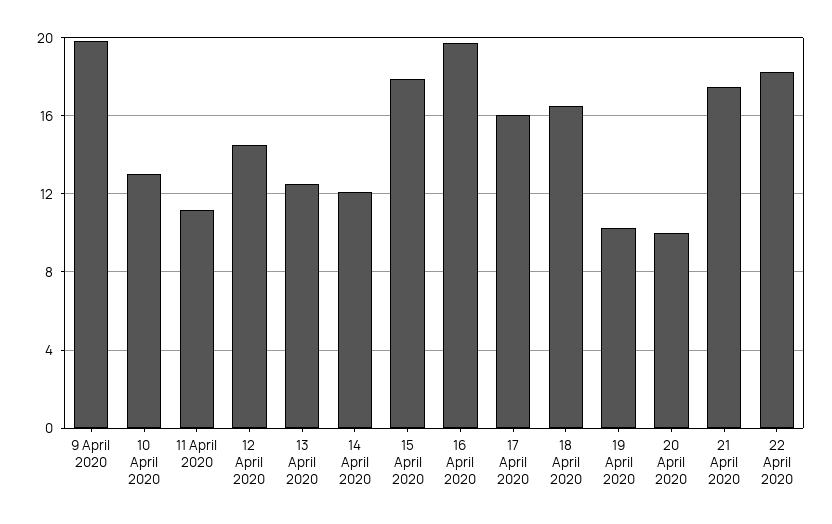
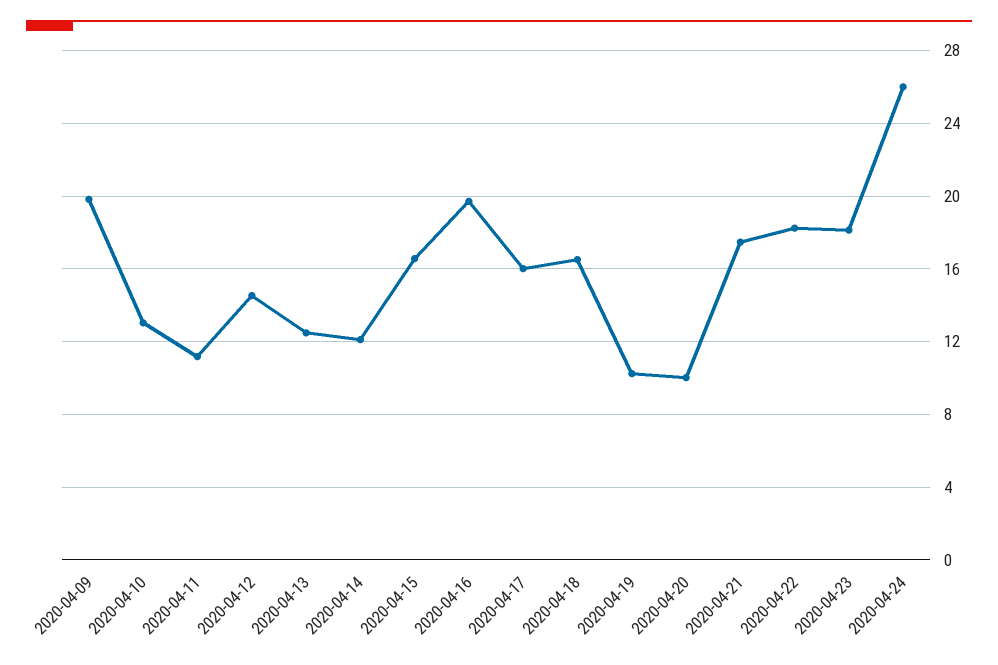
15 April 2020: 18 -> 16.5
2020-04-23: none -> 18
2020-04-24: none -> 26

